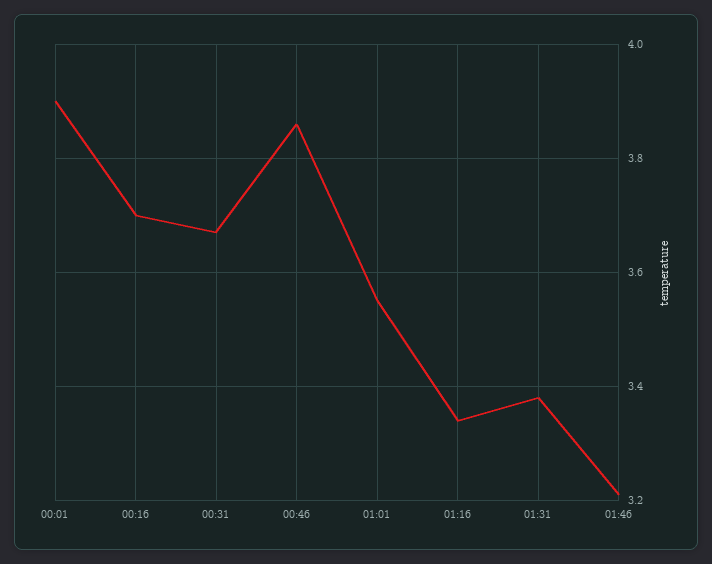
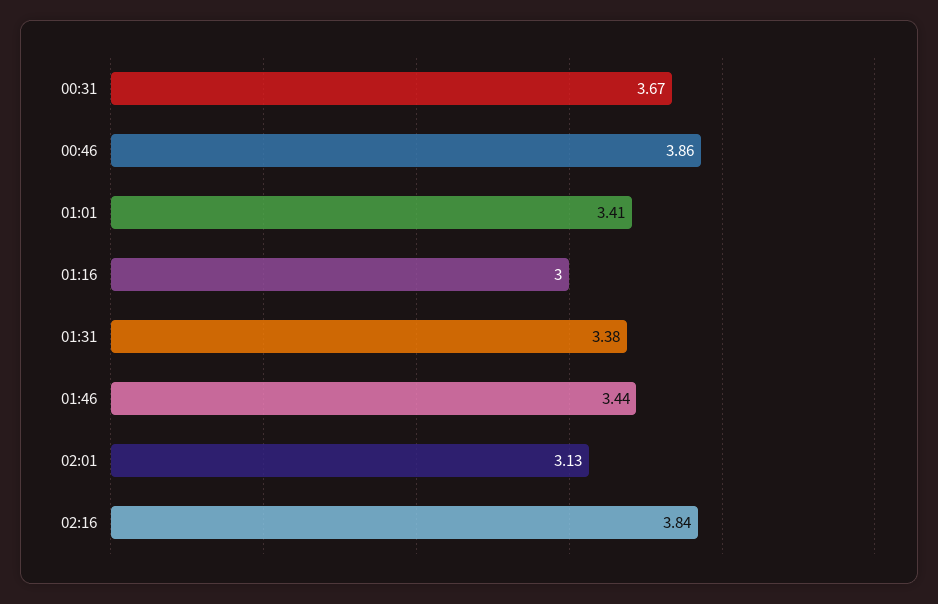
00:01: 3.9 -> none
00:16: 3.7 -> none
01:01: 3.55 -> 3.41
01:16: 3.35 -> 3
01:46: 3.2 -> 3.44
02:01: none -> 3.13
02:16: none -> 3.84

